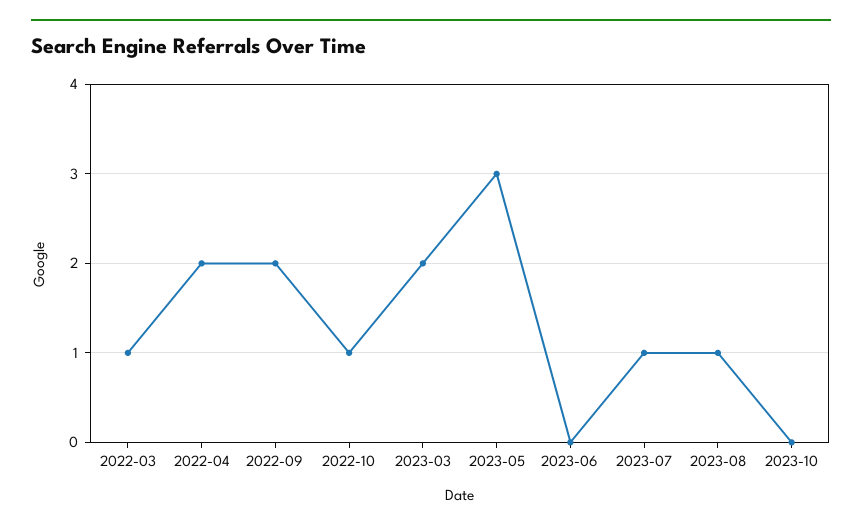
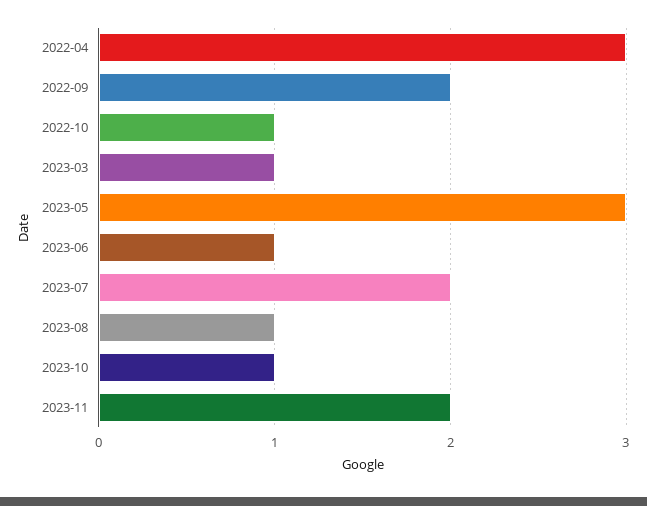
2022-03: 1 -> none
2022-04: 2 -> 3
2023-03: 2 -> 1
2023-06: 0 -> 1
2023-07: 1 -> 2
2023-10: 0 -> 1
2023-11: none -> 2

